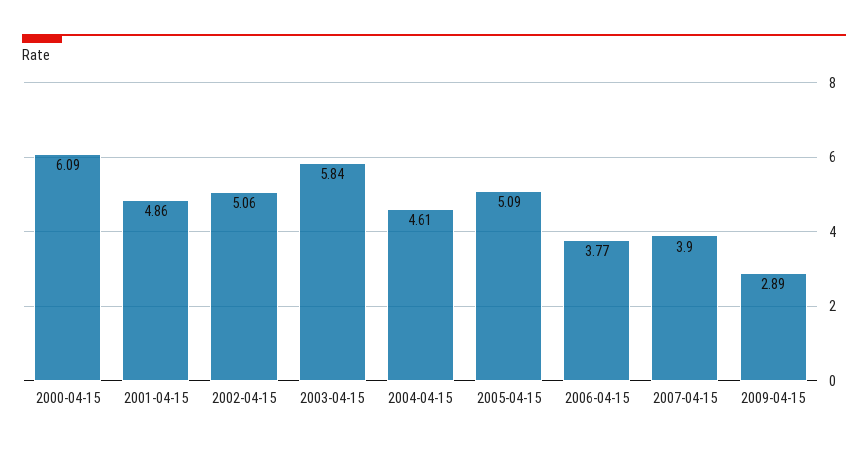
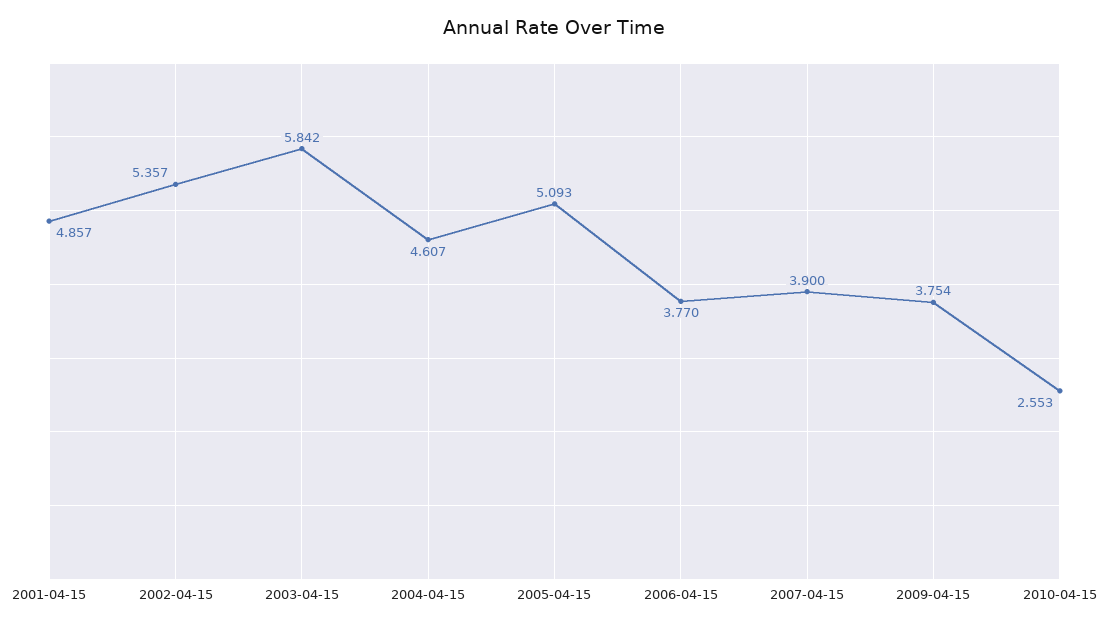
2000-04-15: 6.09 -> none
2002-04-15: 5.06 -> 5.357
2009-04-15: 2.89 -> 3.754
2010-04-15: none -> 2.553

